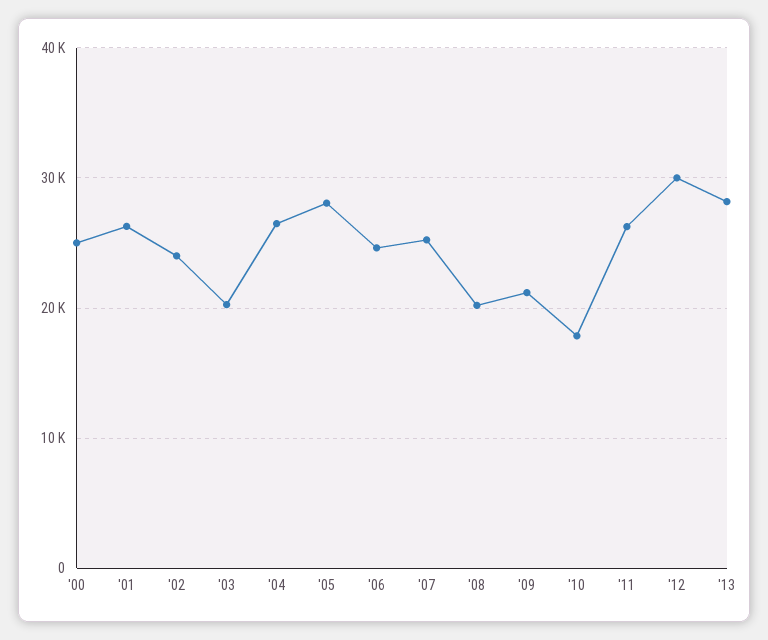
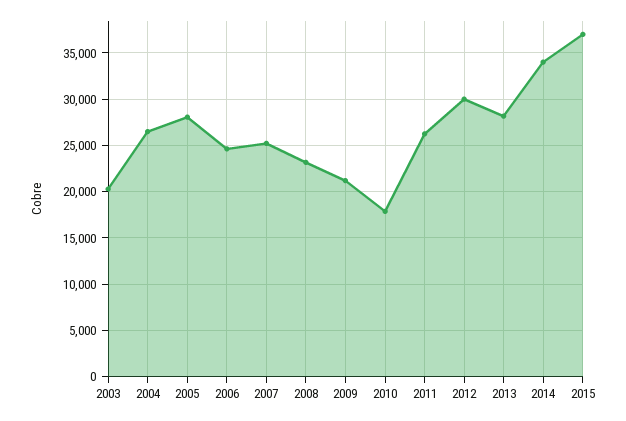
'00: 25000 -> none
'01: 26000 -> none
'02: 24000 -> none
'08: 20000 -> 23000
2014: none -> 34000
2015: none -> 37000

